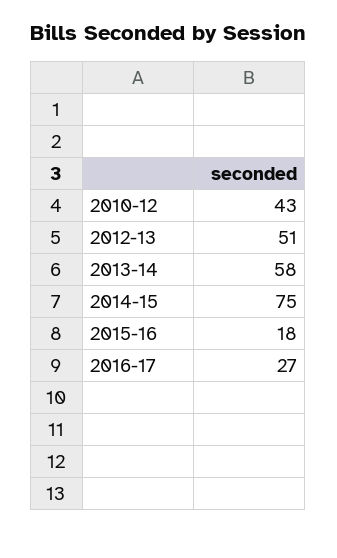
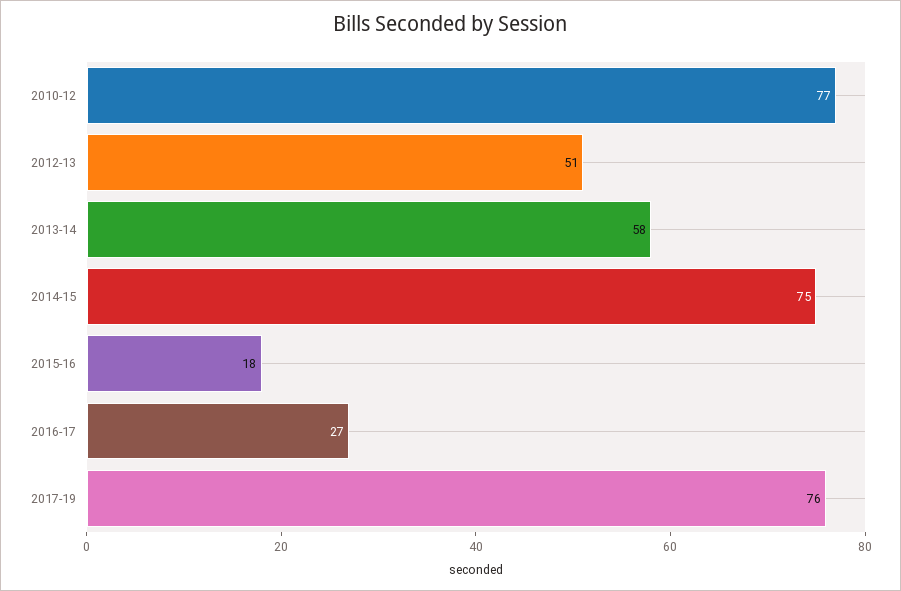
2010-12: 43 -> 77
2017-19: none -> 76

